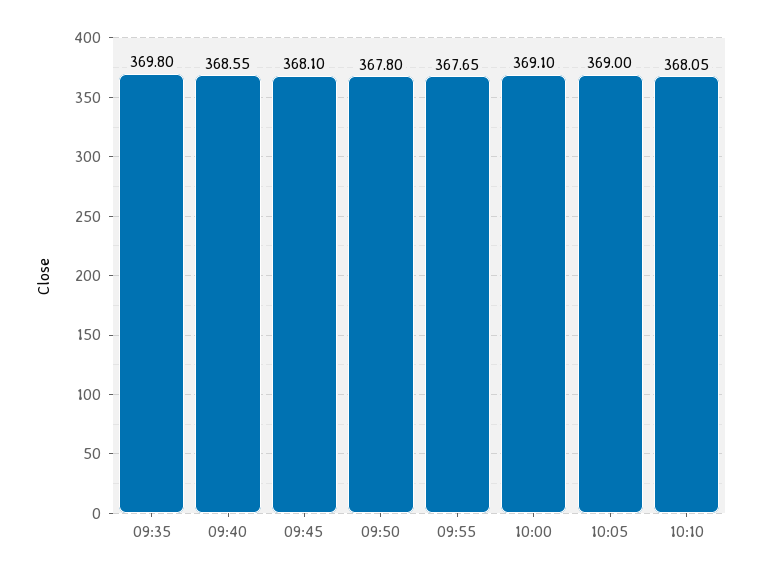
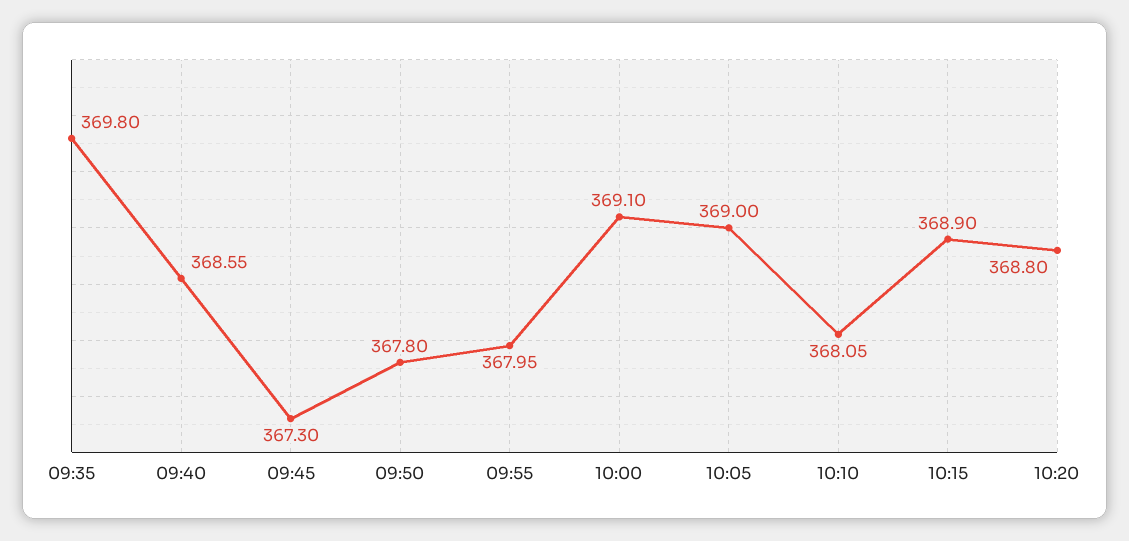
09:45: 368.1 -> 367.3
09:55: 367.65 -> 367.95
10:15: none -> 368.9
10:20: none -> 368.8

